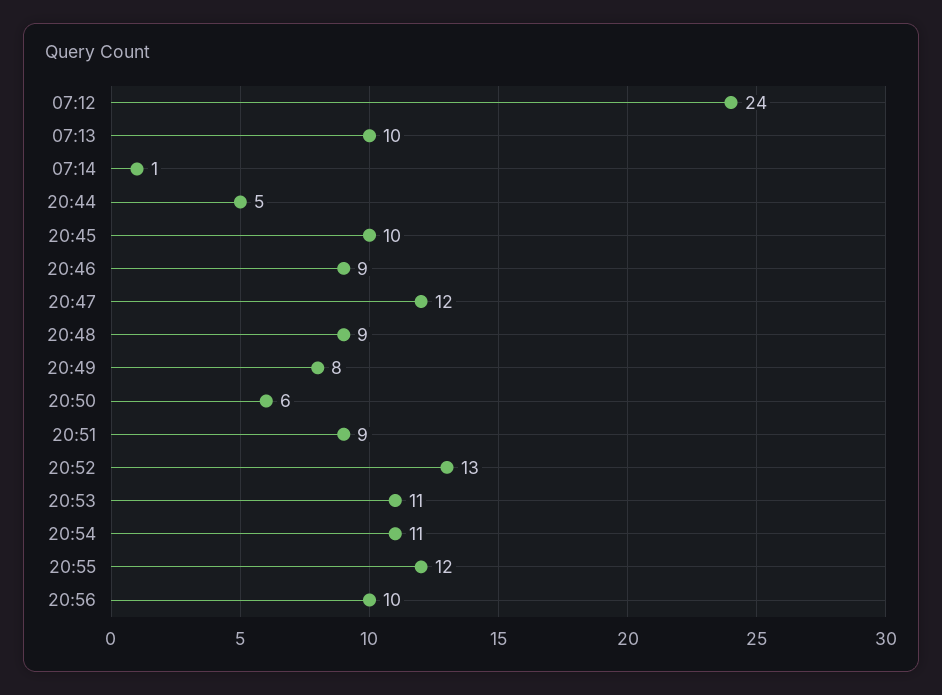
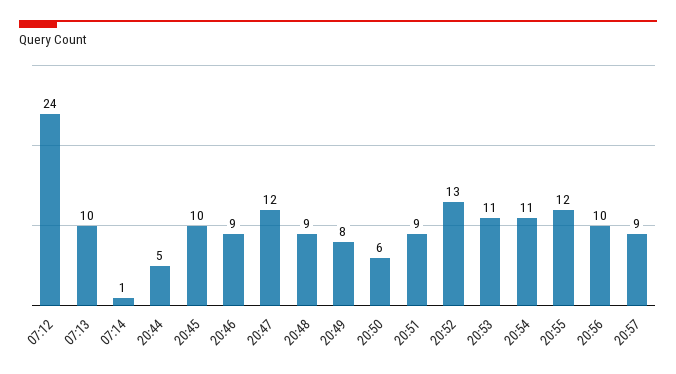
20:57: none -> 9

